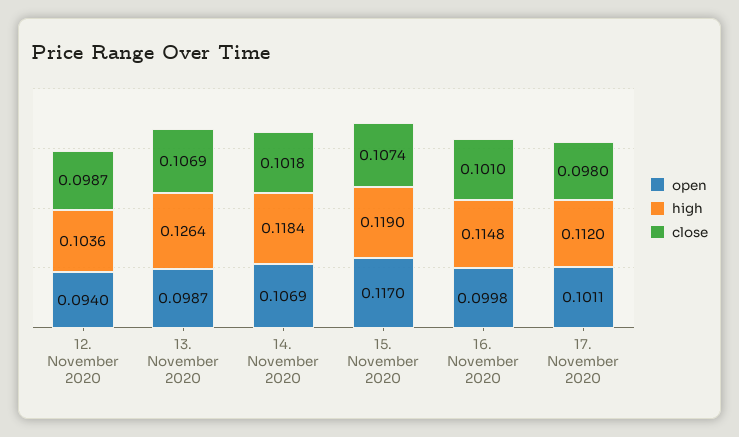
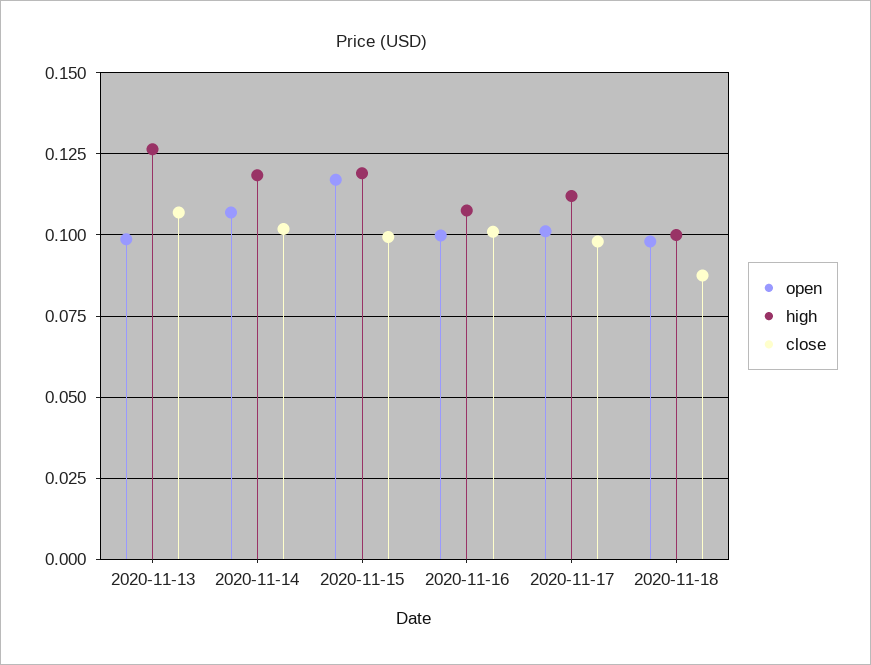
open, 12. November 2020: 0.094 -> none
high, 12. November 2020: 0.1036 -> none
close, 12. November 2020: 0.0987 -> none
close, 15. November 2020: 0.1074 -> 0.1
high, 16. November 2020: 0.1148 -> 0.1075
open, 2020-11-18: none -> 0.0975
high, 2020-11-18: none -> 0.1
close, 2020-11-18: none -> 0.0875

